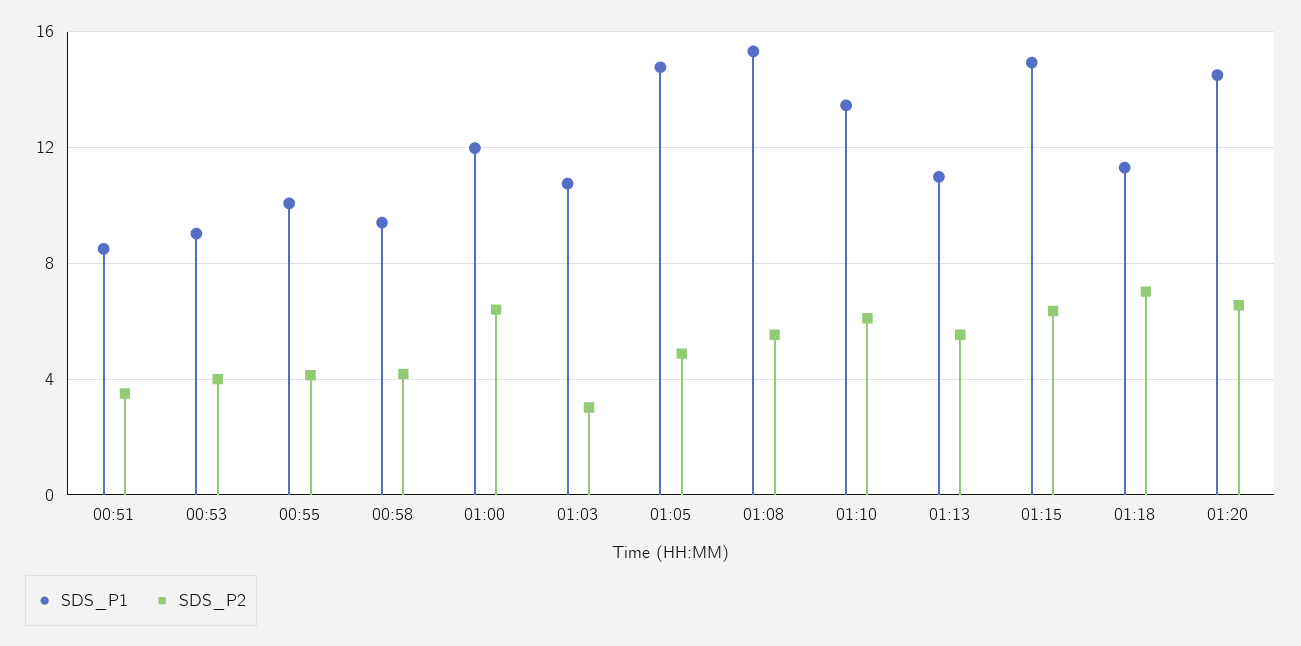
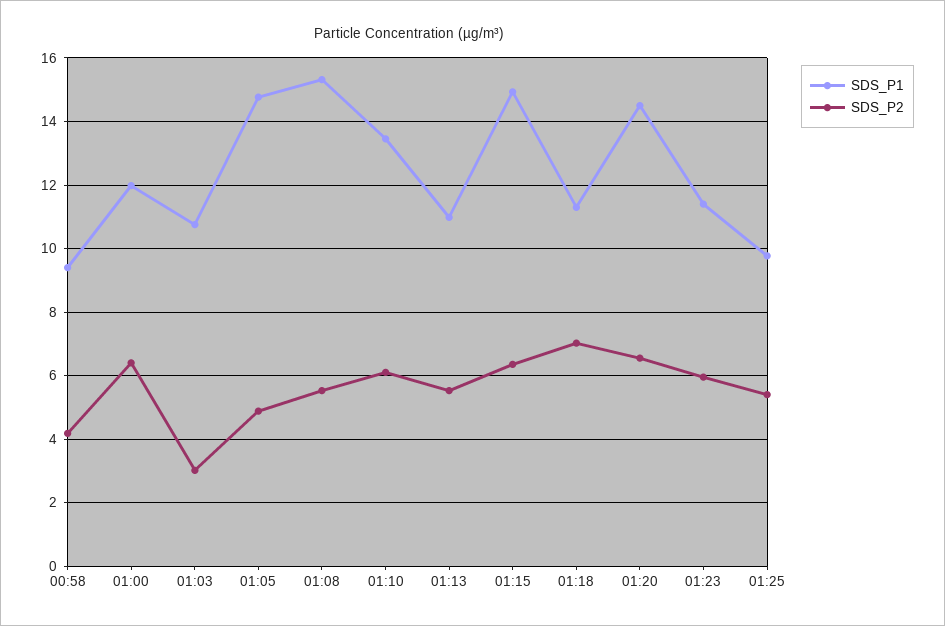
SDS_P1, 00:51: 8.5 -> none
SDS_P2, 00:51: 3.5 -> none
SDS_P1, 00:53: 9 -> none
SDS_P2, 00:53: 4 -> none
SDS_P1, 00:55: 10 -> none
SDS_P2, 00:55: 4 -> none
SDS_P1, 01:23: none -> 11.4
SDS_P2, 01:23: none -> 6
SDS_P1, 01:25: none -> 9.8
SDS_P2, 01:25: none -> 5.4

